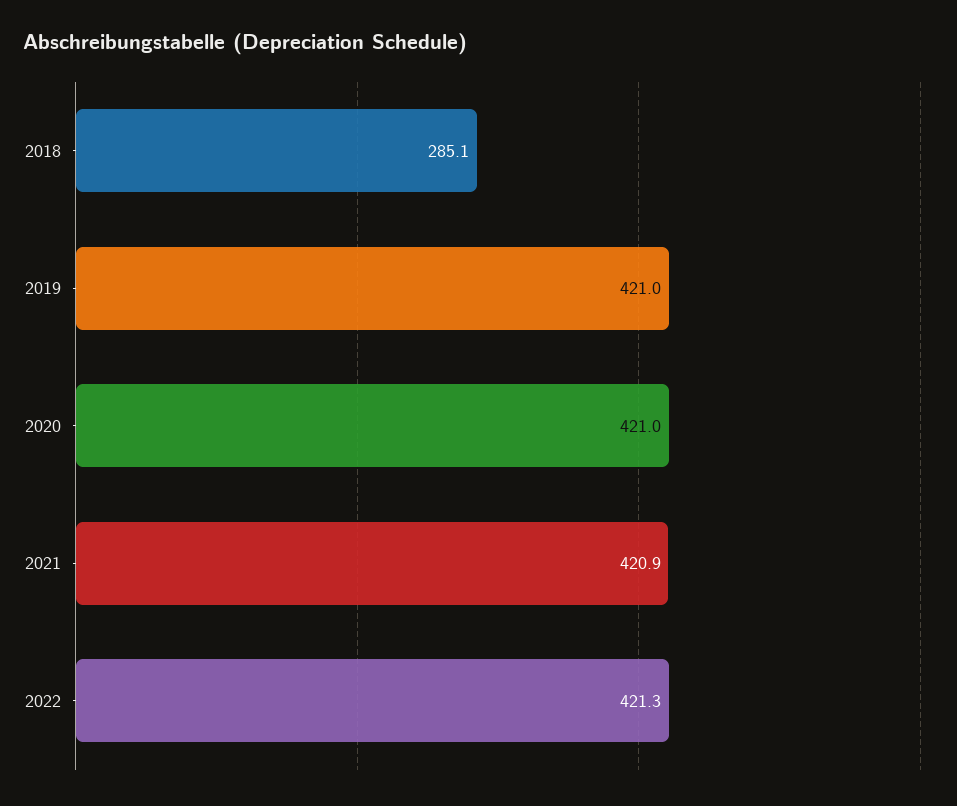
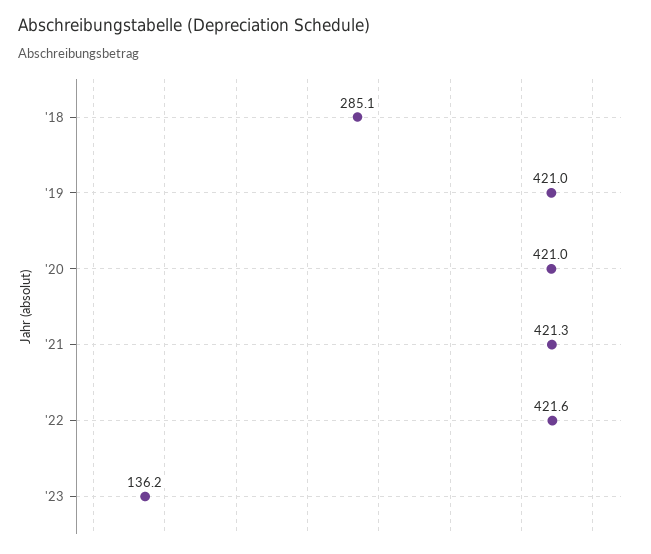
2021: 420.9 -> 421.3
2022: 421.3 -> 421.6
'23: none -> 136.2

